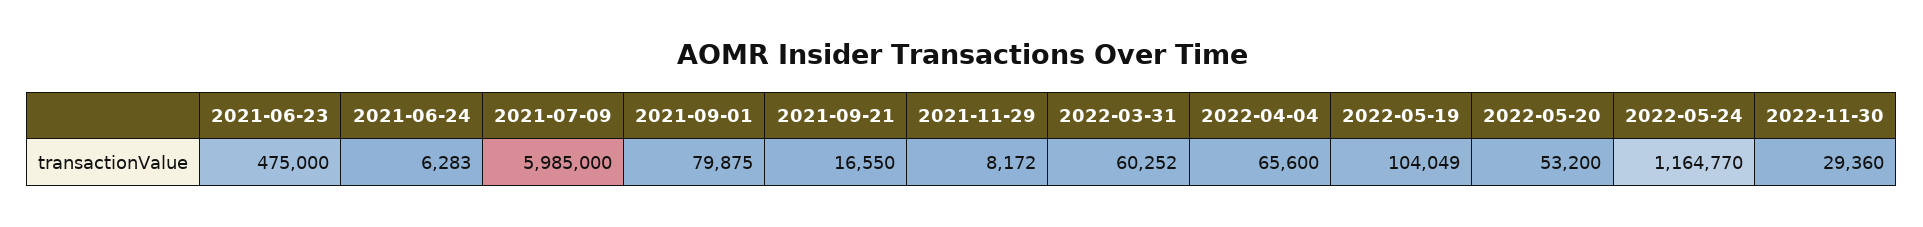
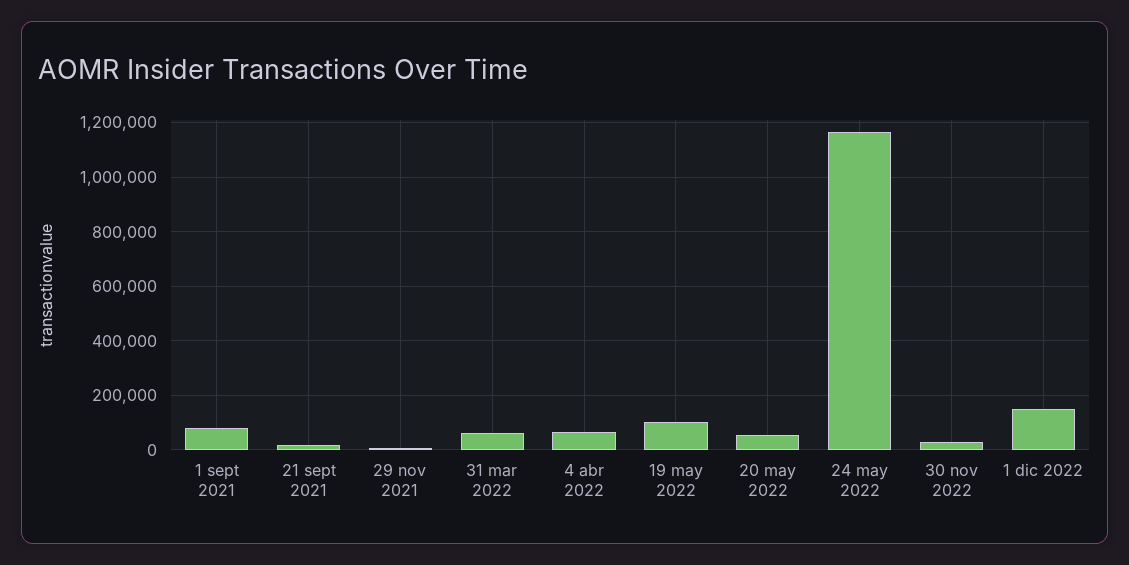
2021-06-23: 475000 -> none
2021-06-24: 6283 -> none
2021-07-09: 5985000 -> none
1 dic 2022: none -> 150000

